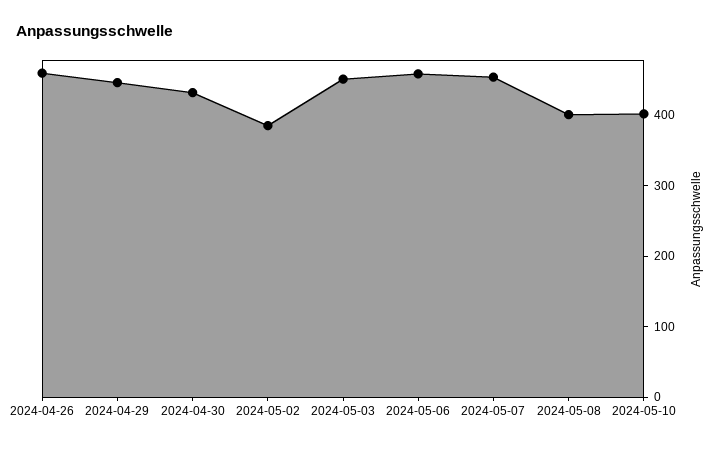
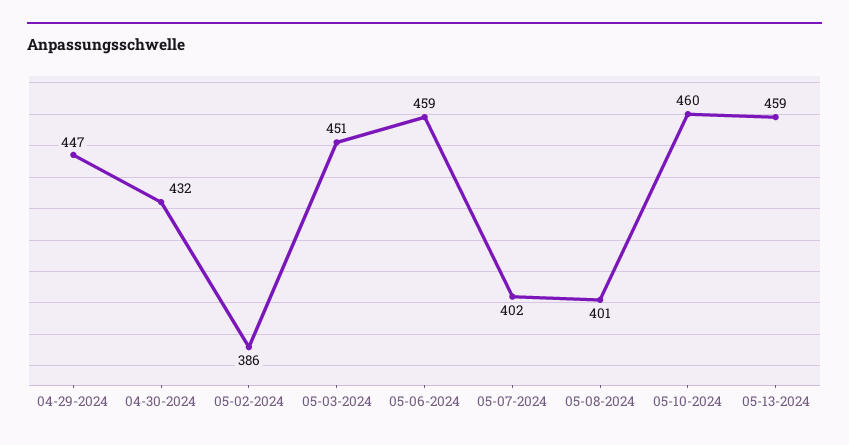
2024-04-26: 460 -> none
2024-05-07: 460 -> 402
2024-05-10: 400 -> 460
05-13-2024: none -> 459

